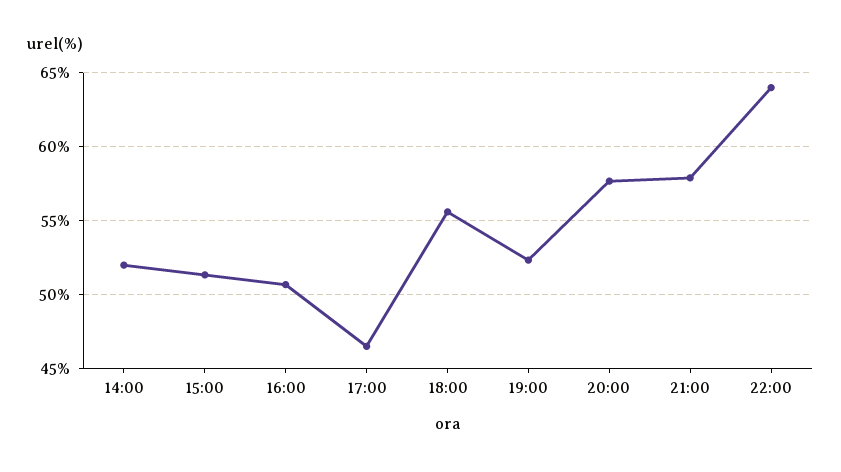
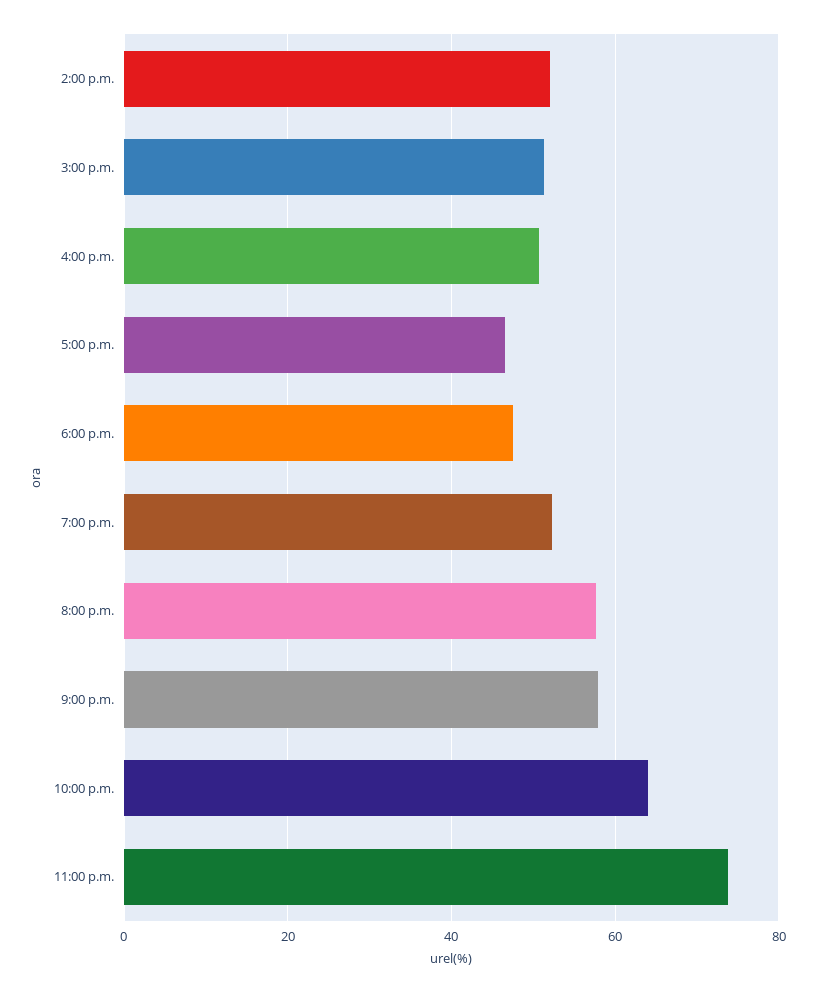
18:00: 55.5 -> 48
11:00 p.m.: none -> 74

